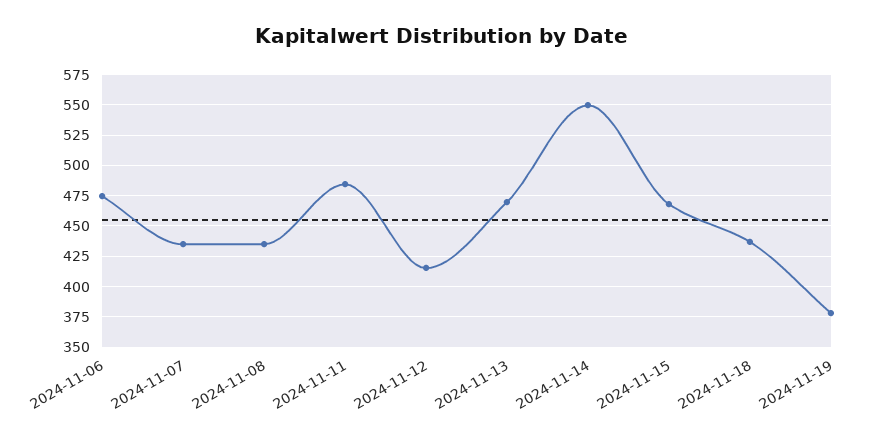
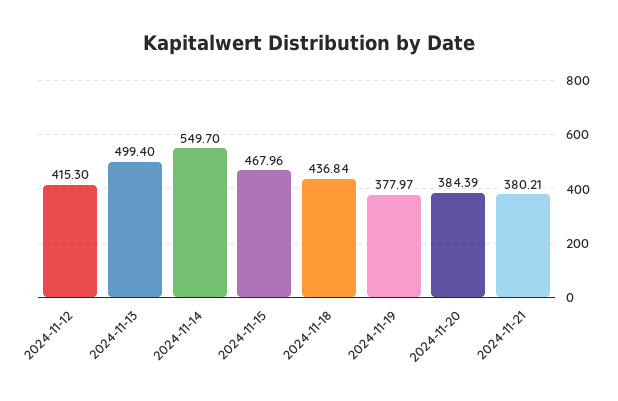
2024-11-06: 475 -> none
2024-11-07: 435 -> none
2024-11-08: 435 -> none
2024-11-11: 485 -> none
2024-11-13: 470 -> 499.4
2024-11-20: none -> 384.39
2024-11-21: none -> 380.21

